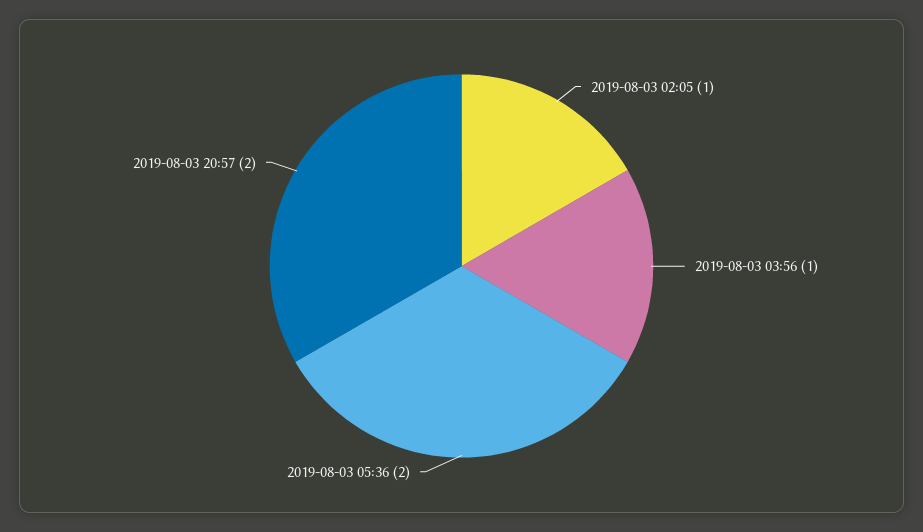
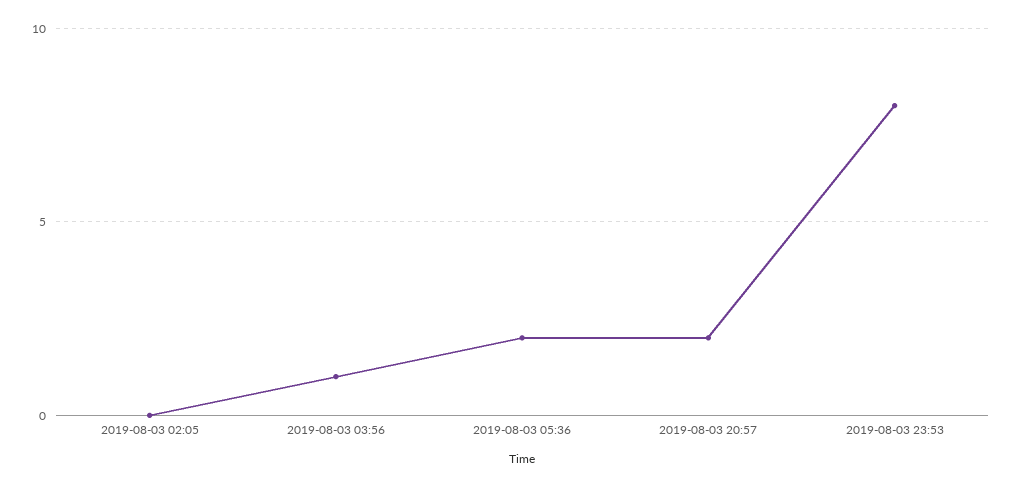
2019-08-03 02:05: 1 -> 0
2019-08-03 23:53: none -> 8

